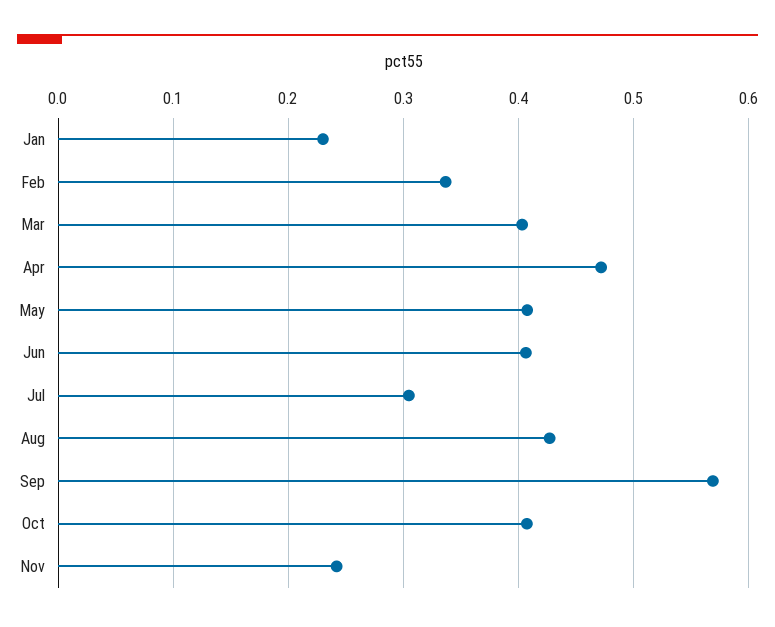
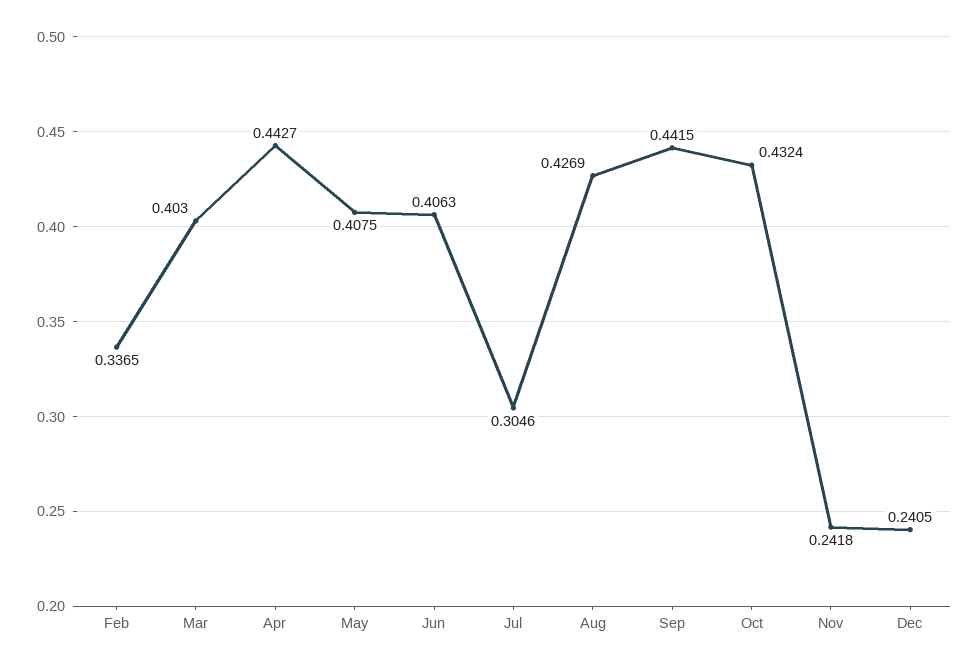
Jan: 0.23 -> none
Apr: 0.47 -> 0.4427
Sep: 0.57 -> 0.4415
Oct: 0.41 -> 0.4324
Dec: none -> 0.2405

